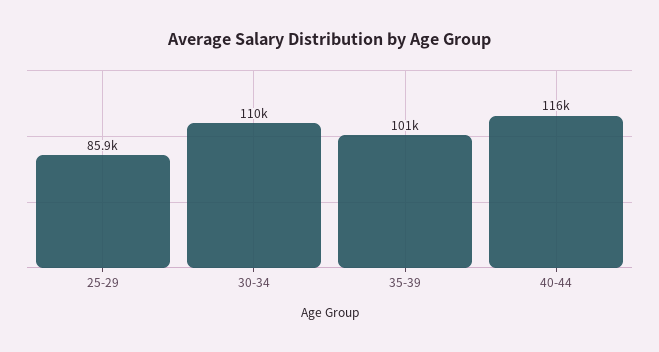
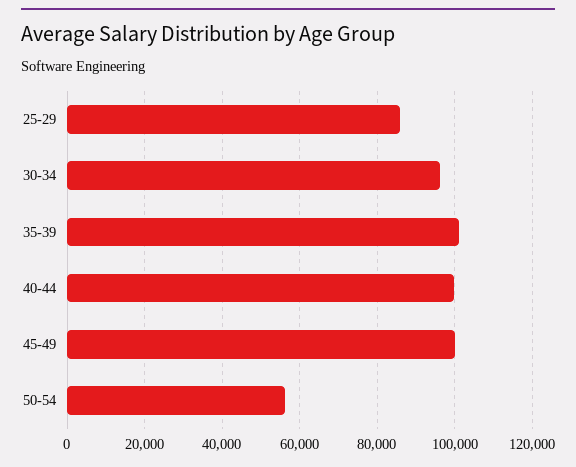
30-34: 110000 -> 96000
40-44: 116000 -> 100000
45-49: none -> 100000
50-54: none -> 56000

